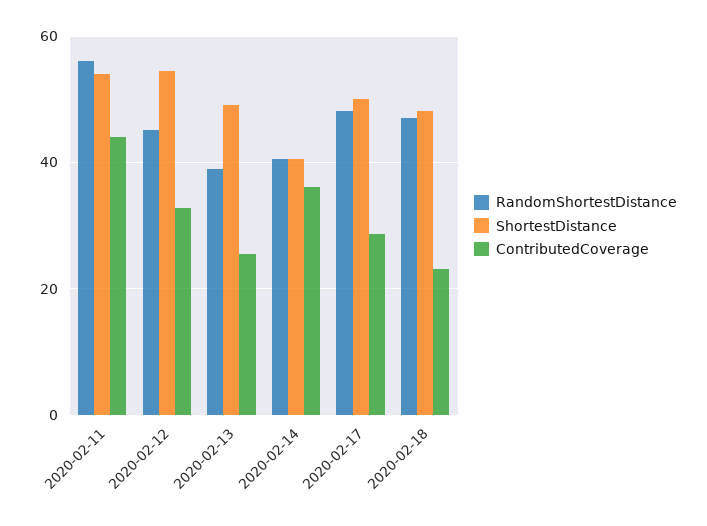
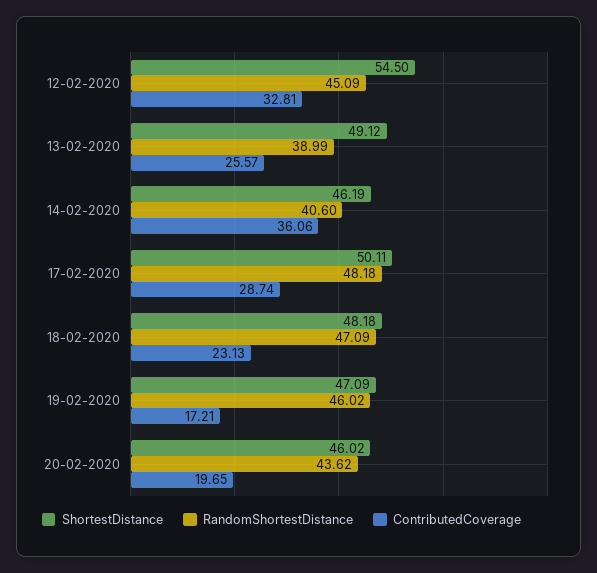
RandomShortestDistance, 2020-02-11: 56 -> none
ShortestDistance, 2020-02-11: 54 -> none
ContributedCoverage, 2020-02-11: 44 -> none
ShortestDistance, 2020-02-14: 40 -> 46.19
ShortestDistance, 19-02-2020: none -> 47.09
RandomShortestDistance, 19-02-2020: none -> 46.02
ContributedCoverage, 19-02-2020: none -> 17.21
ShortestDistance, 20-02-2020: none -> 46.02
RandomShortestDistance, 20-02-2020: none -> 43.62
ContributedCoverage, 20-02-2020: none -> 19.65

